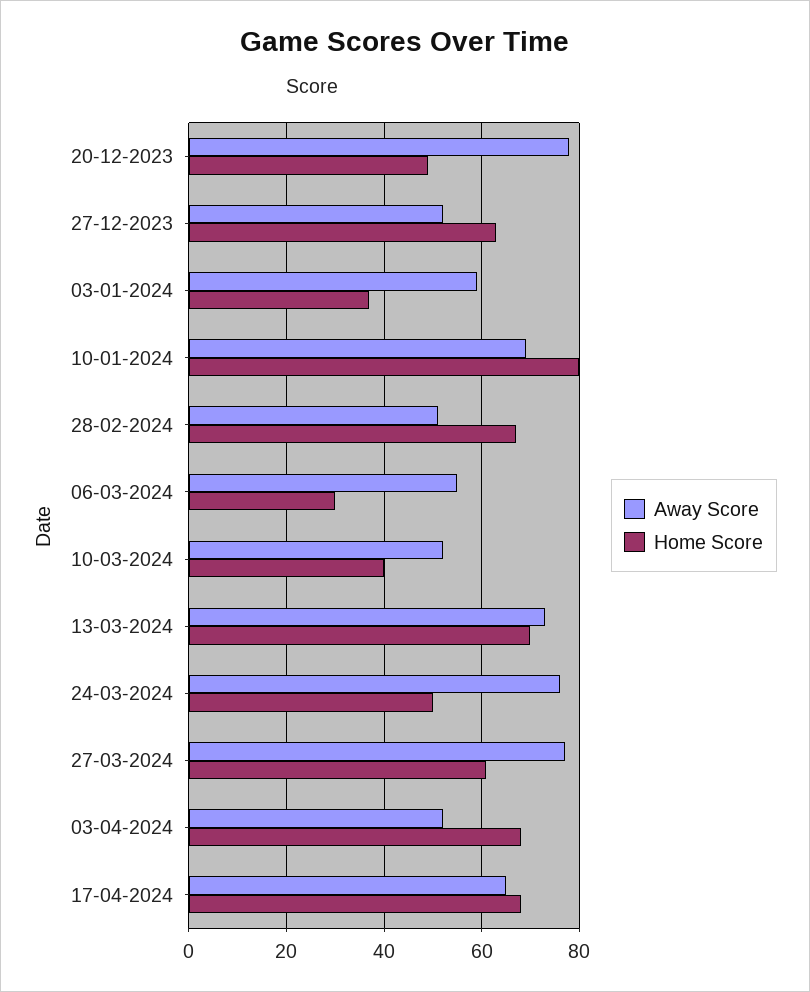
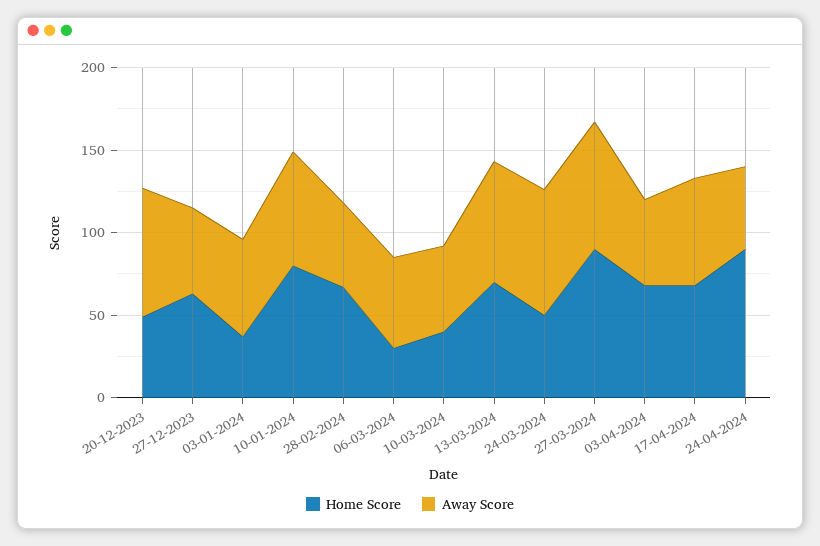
Home Score, 27-03-2024: 60 -> 90
Home Score, 24-04-2024: none -> 90
Away Score, 24-04-2024: none -> 50

